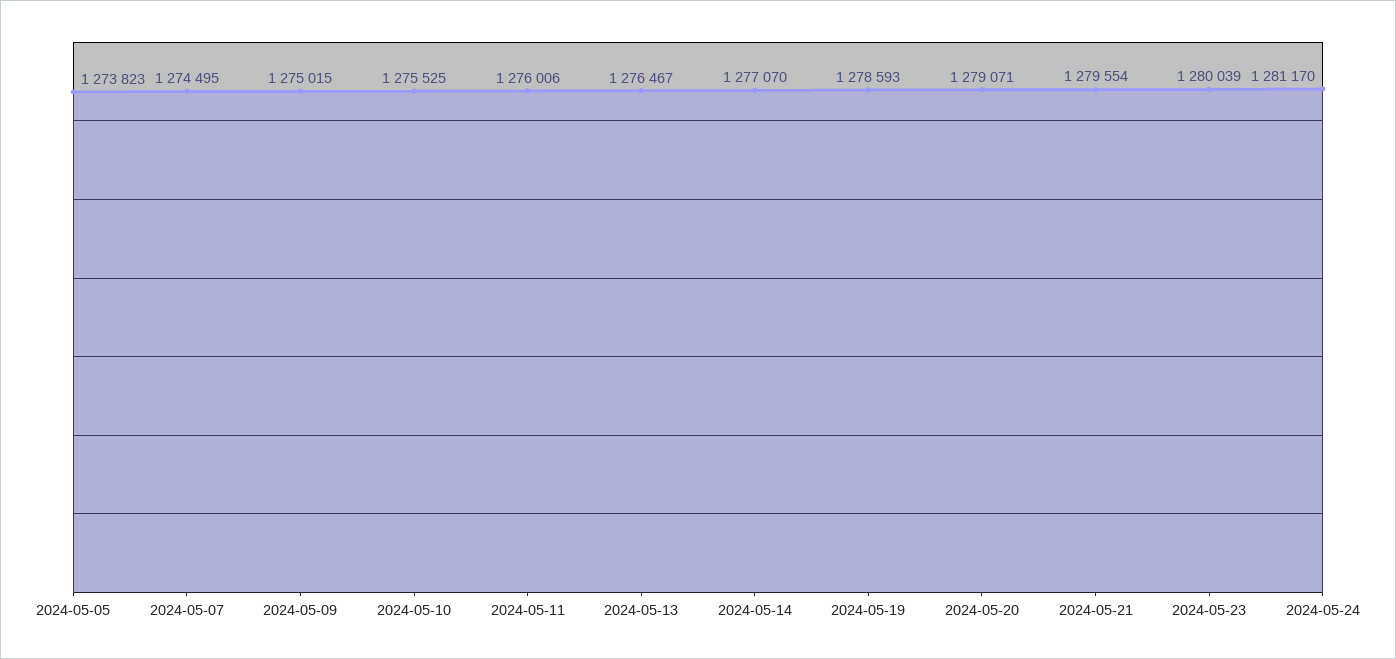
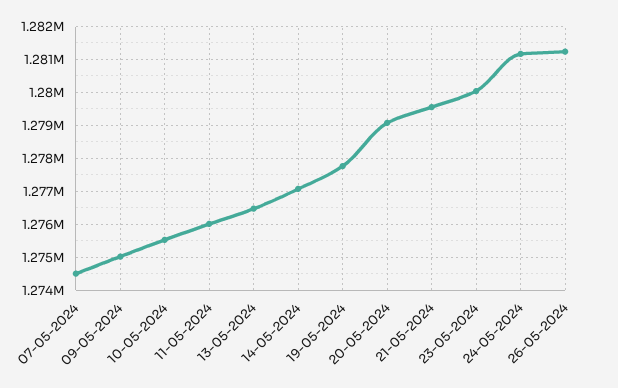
2024-05-05: 1273823 -> none
2024-05-19: 1278593 -> 1277800
26-05-2024: none -> 1281200

